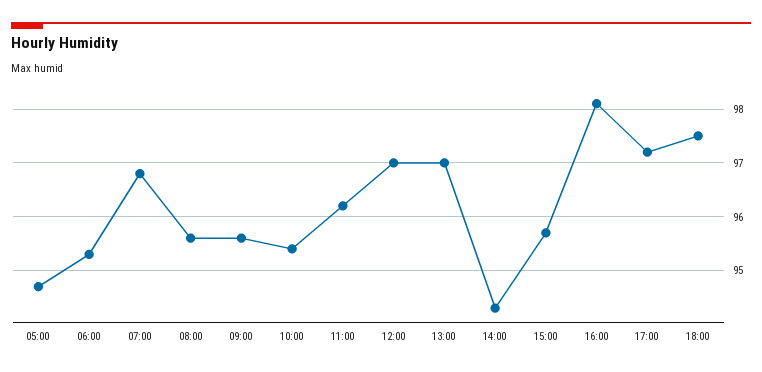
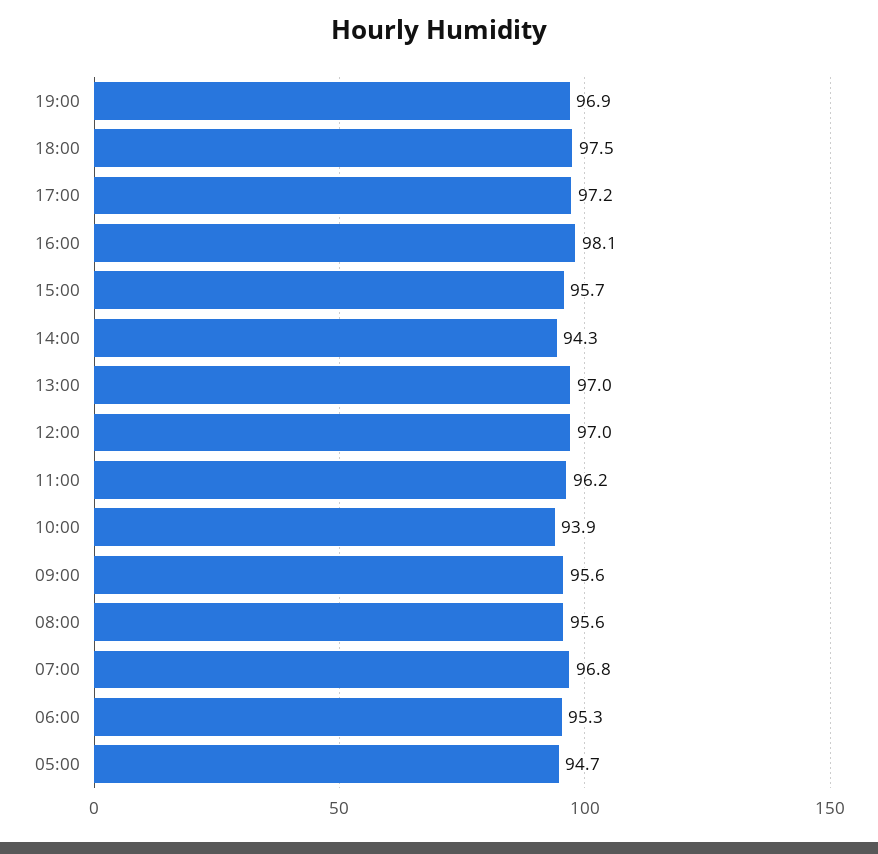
10:00: 95.5 -> 93.9
19:00: none -> 96.9

